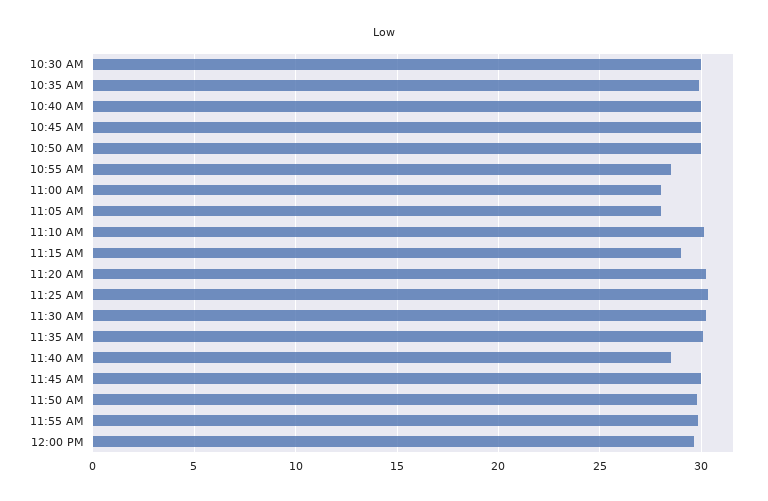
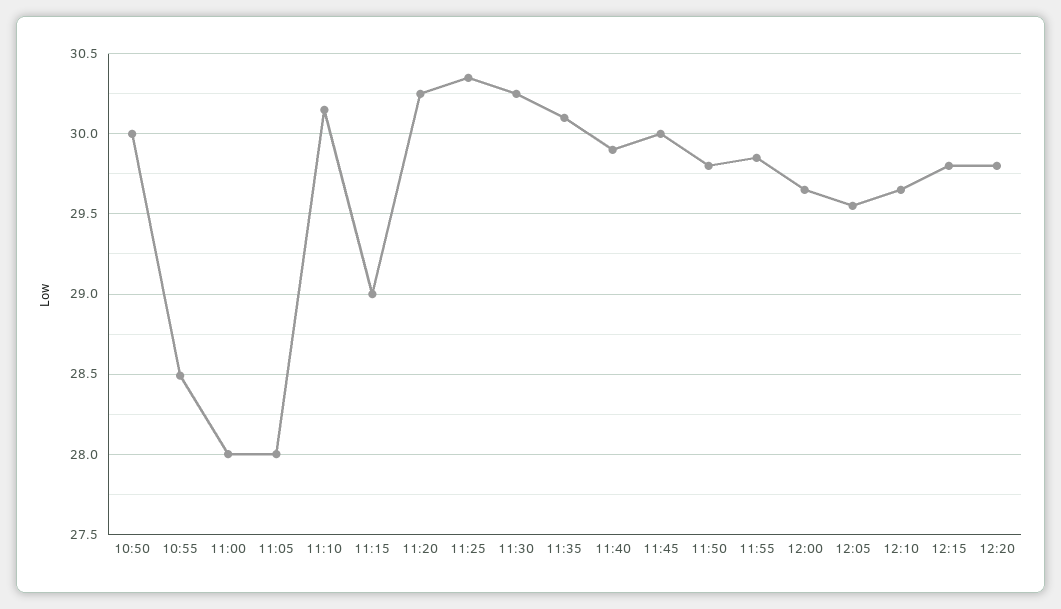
10:30 AM: 30 -> none
10:35 AM: 30 -> none
10:40 AM: 30 -> none
10:45 AM: 30 -> none
11:40 AM: 28.5 -> 29.9
12:05: none -> 29.55
12:10: none -> 29.65
12:15: none -> 29.8
12:20: none -> 29.8

